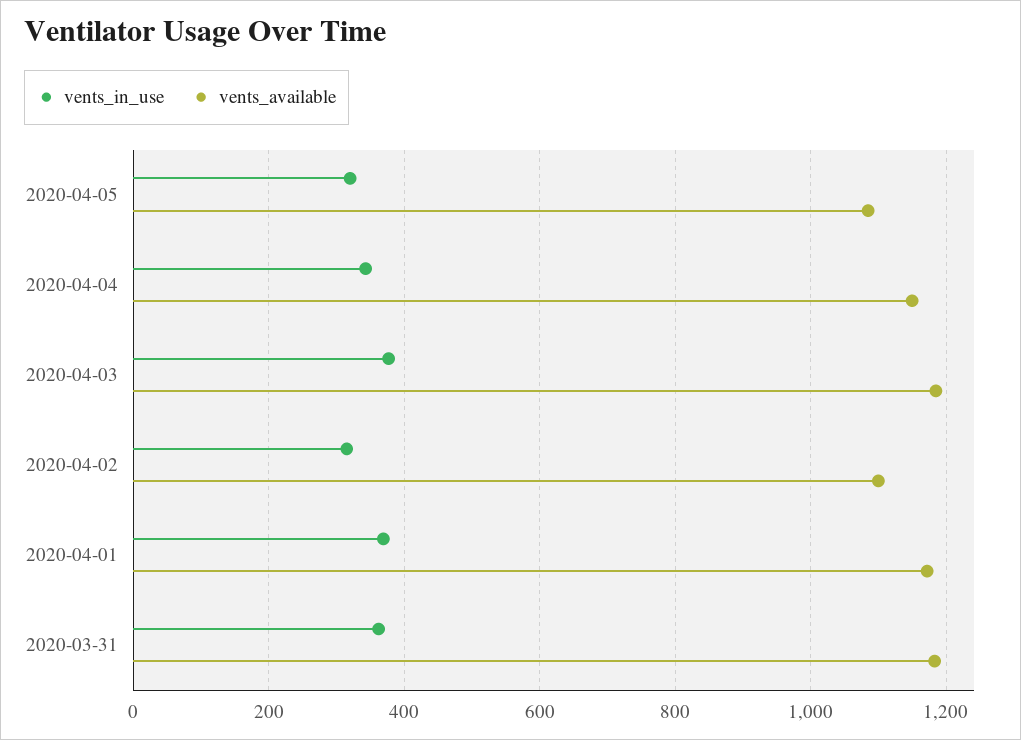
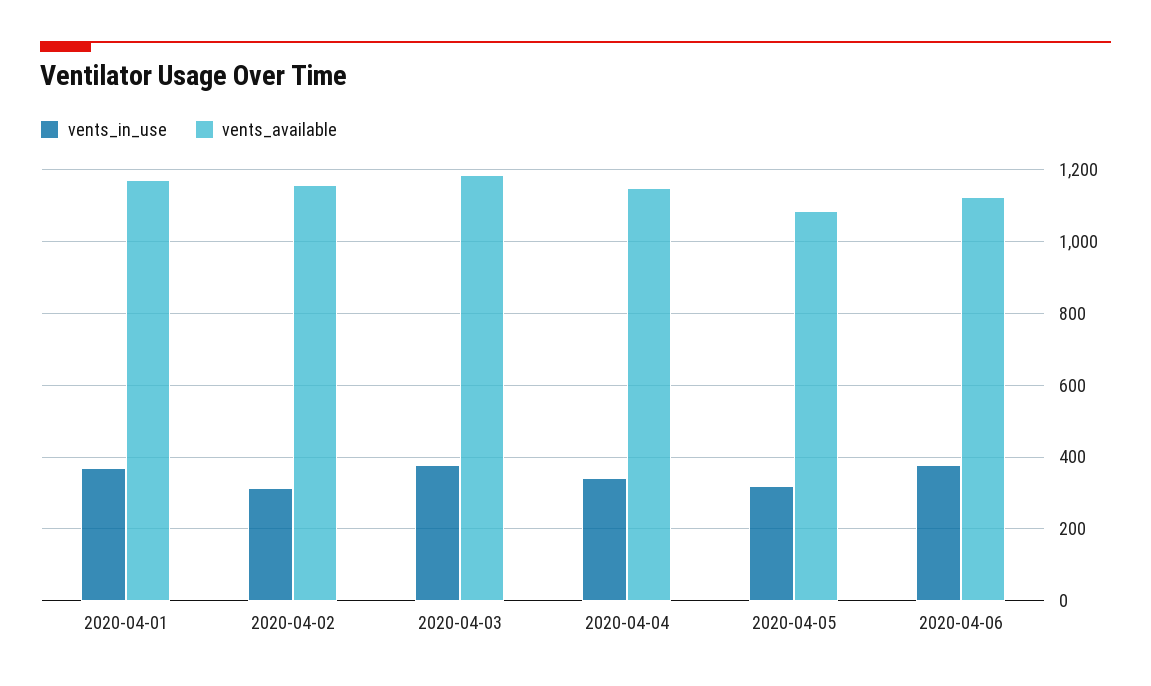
vents_available, 2020-04-02: 1100 -> 1160
vents_in_use, 2020-03-31: 360 -> none
vents_available, 2020-03-31: 1180 -> none
vents_in_use, 2020-04-06: none -> 380
vents_available, 2020-04-06: none -> 1120

